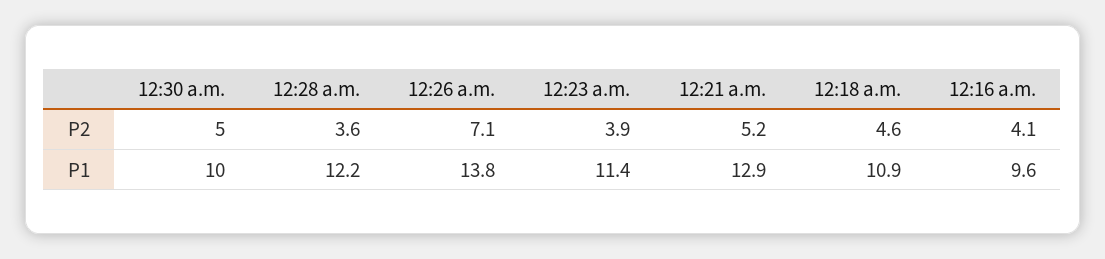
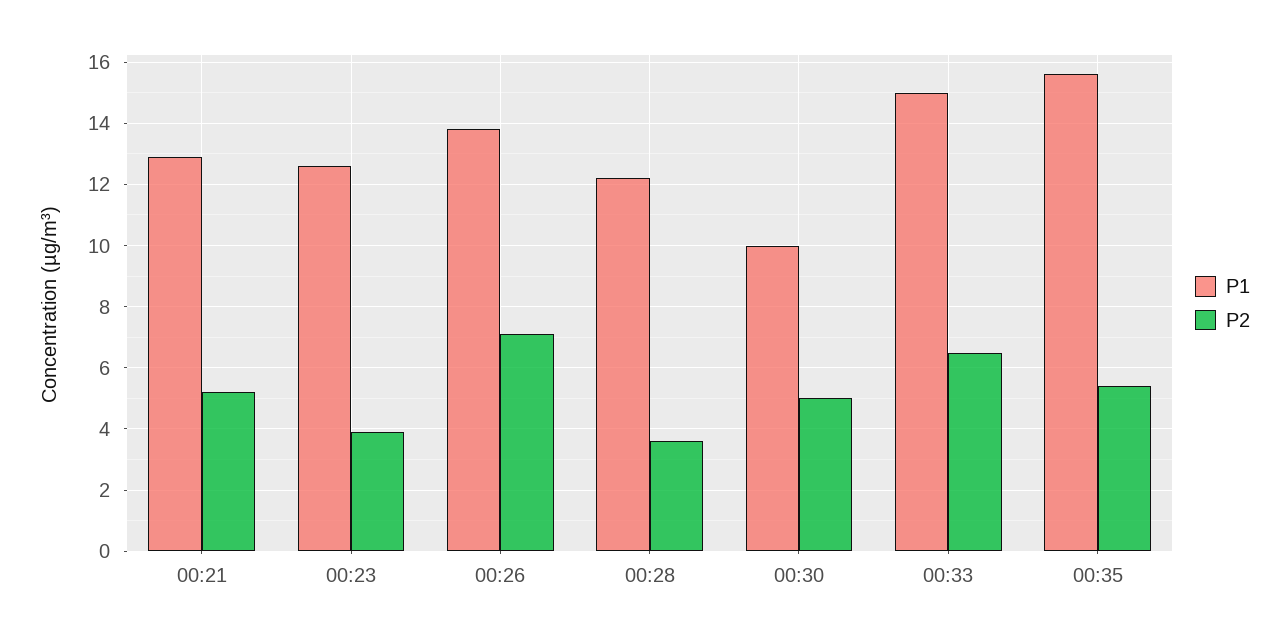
P2, 12:18 a.m.: 4.6 -> none
P2, 12:16 a.m.: 4.1 -> none
P1, 12:23 a.m.: 11.4 -> 12.5
P1, 12:18 a.m.: 10.9 -> none
P1, 12:16 a.m.: 9.6 -> none
P1, 00:33: none -> 15
P2, 00:33: none -> 6.5
P1, 00:35: none -> 15.5
P2, 00:35: none -> 5.5

